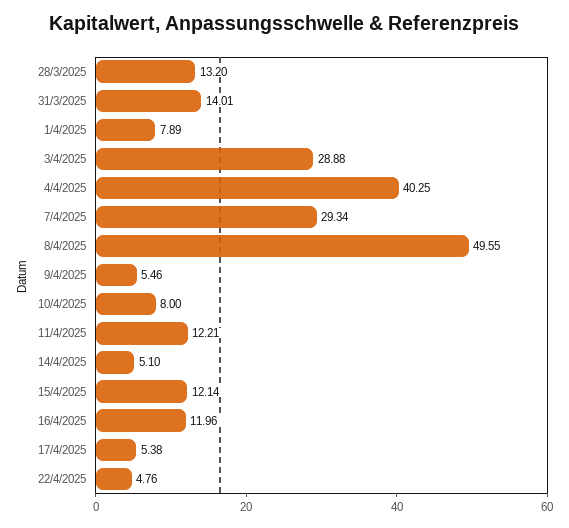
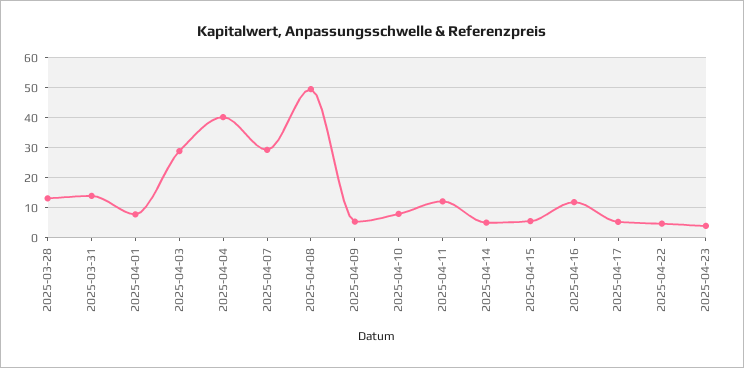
15/4/2025: 12.14 -> 6
2025-04-23: none -> 4

